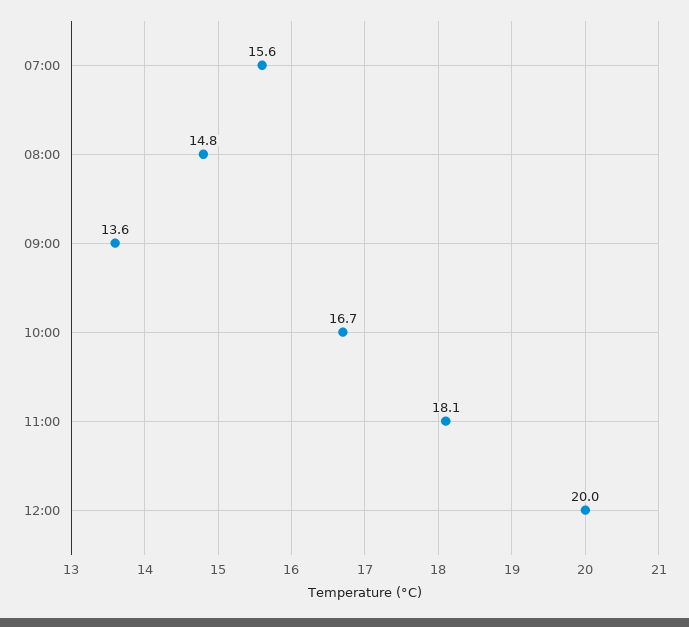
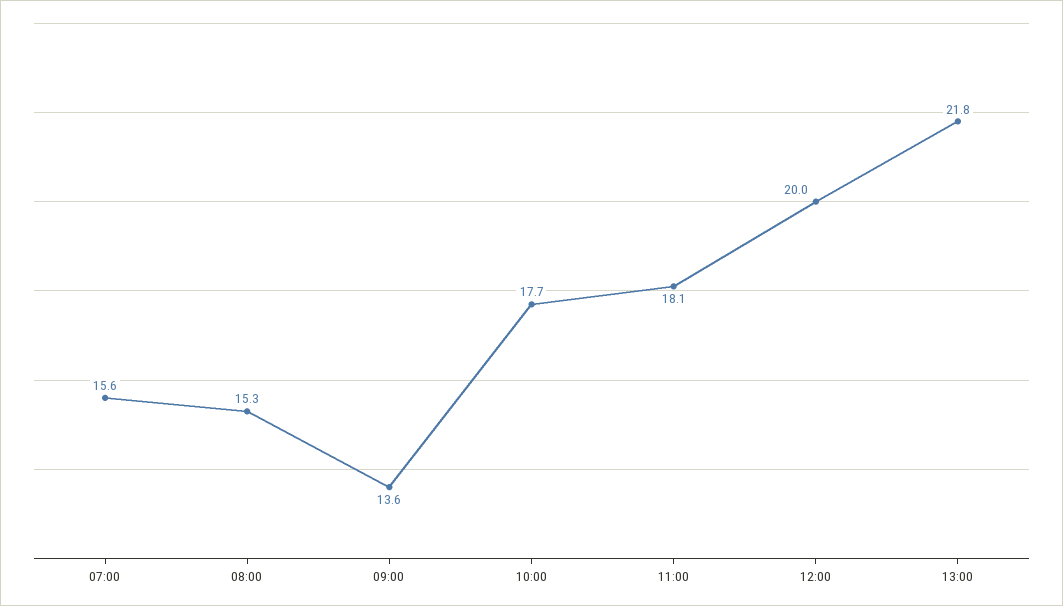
08:00: 14.8 -> 15.3
10:00: 16.7 -> 17.7
13:00: none -> 21.8

